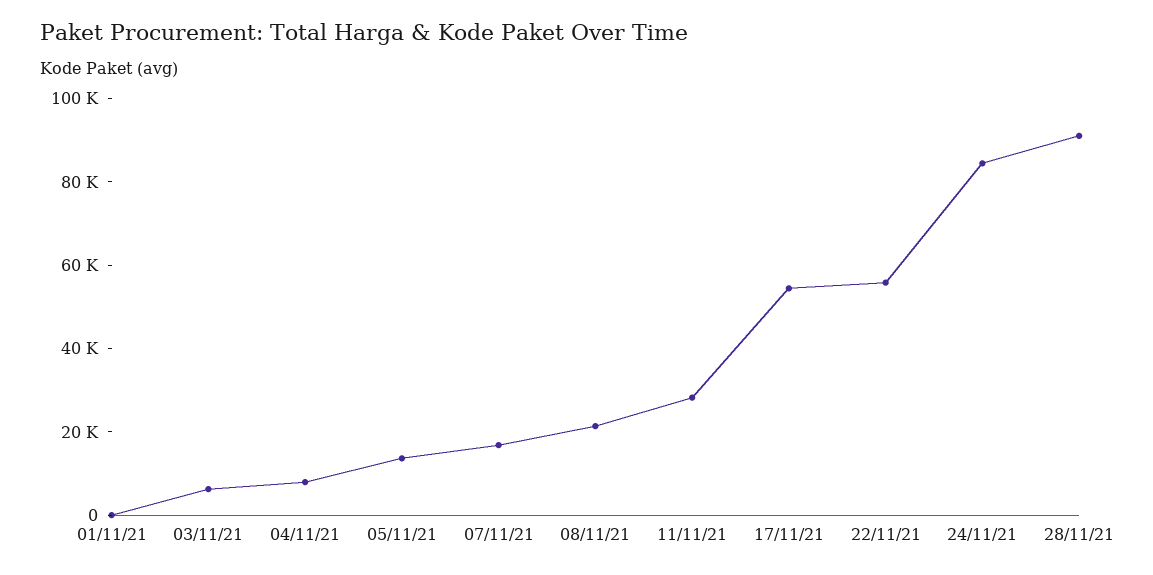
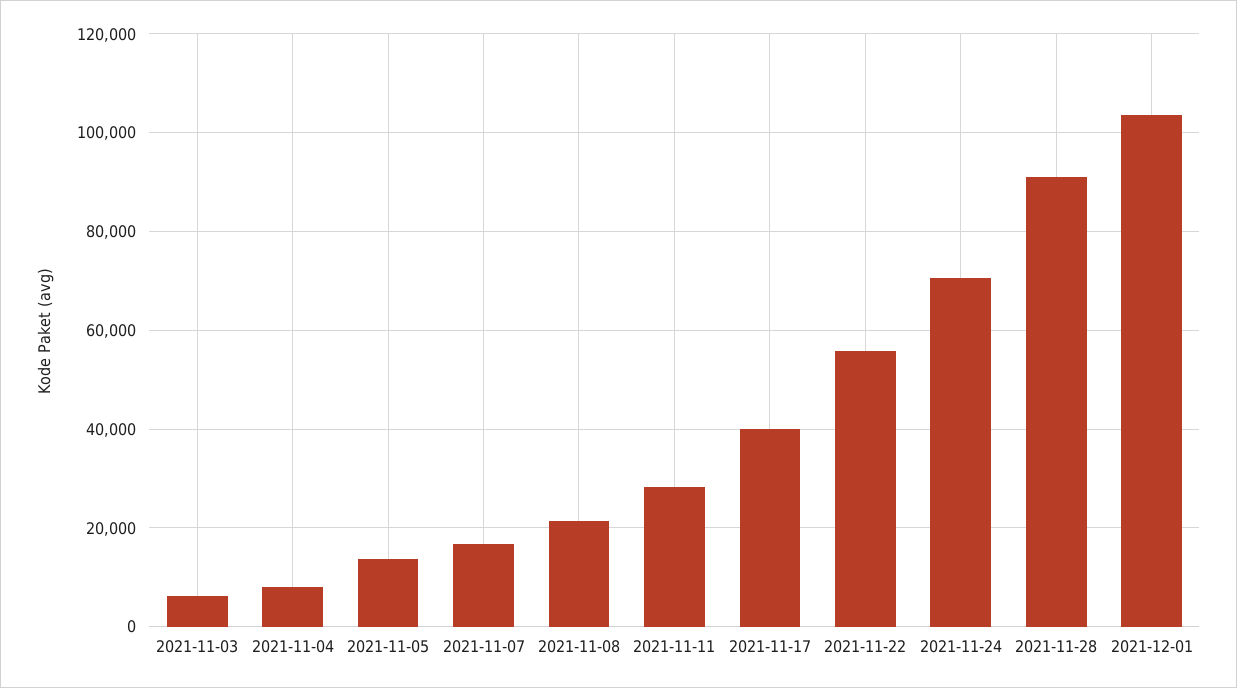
01/11/21: 0 -> none
17/11/21: 55000 -> 40000
24/11/21: 85000 -> 70000
2021-12-01: none -> 104000

